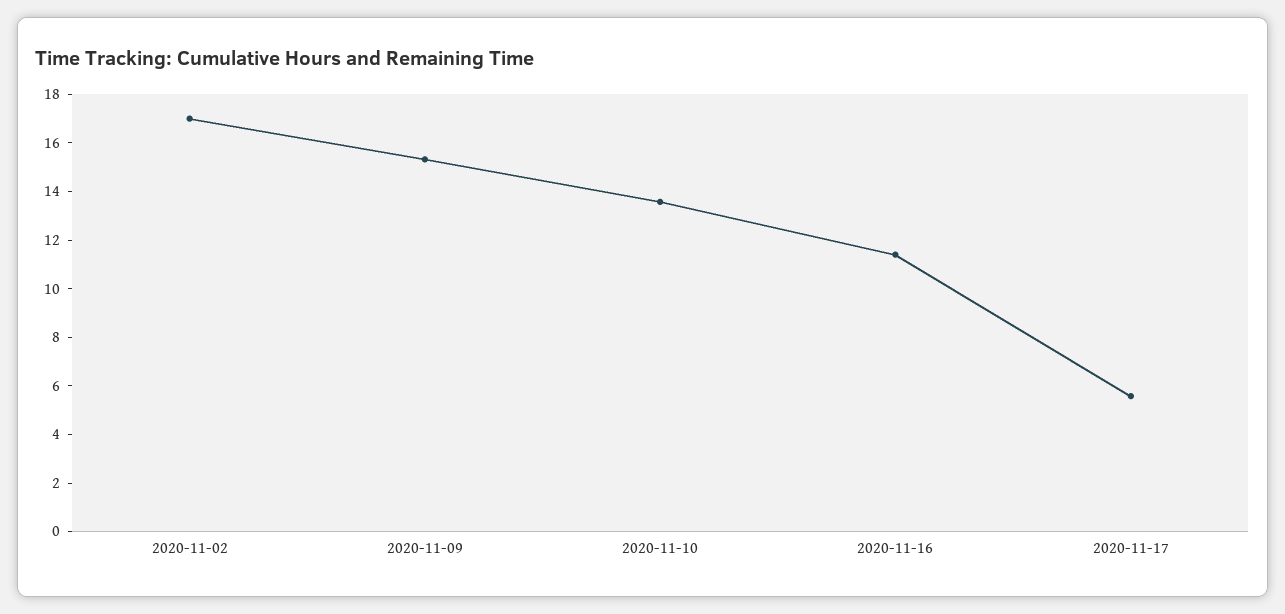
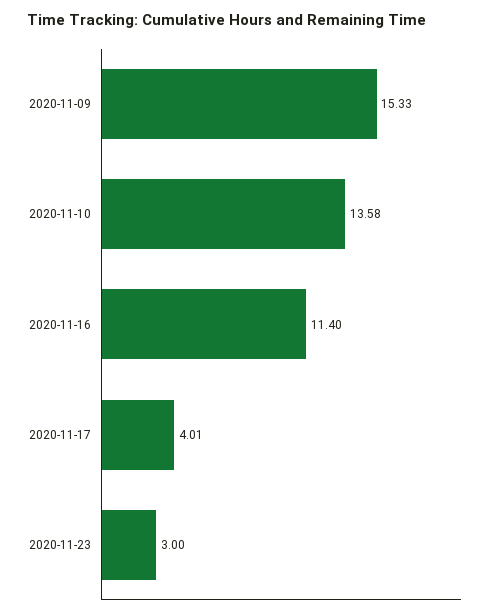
2020-11-02: 17 -> none
2020-11-17: 5.5 -> 4.01
2020-11-23: none -> 3

